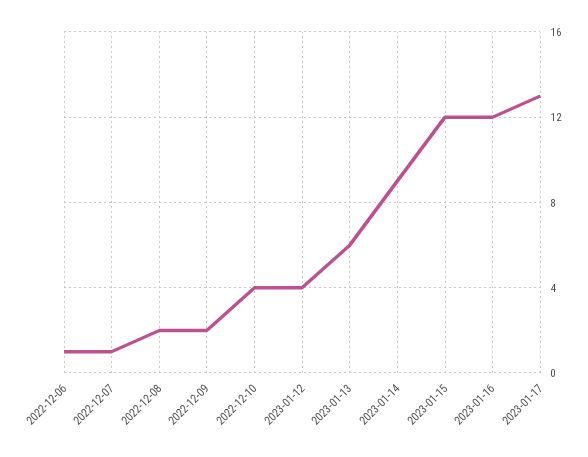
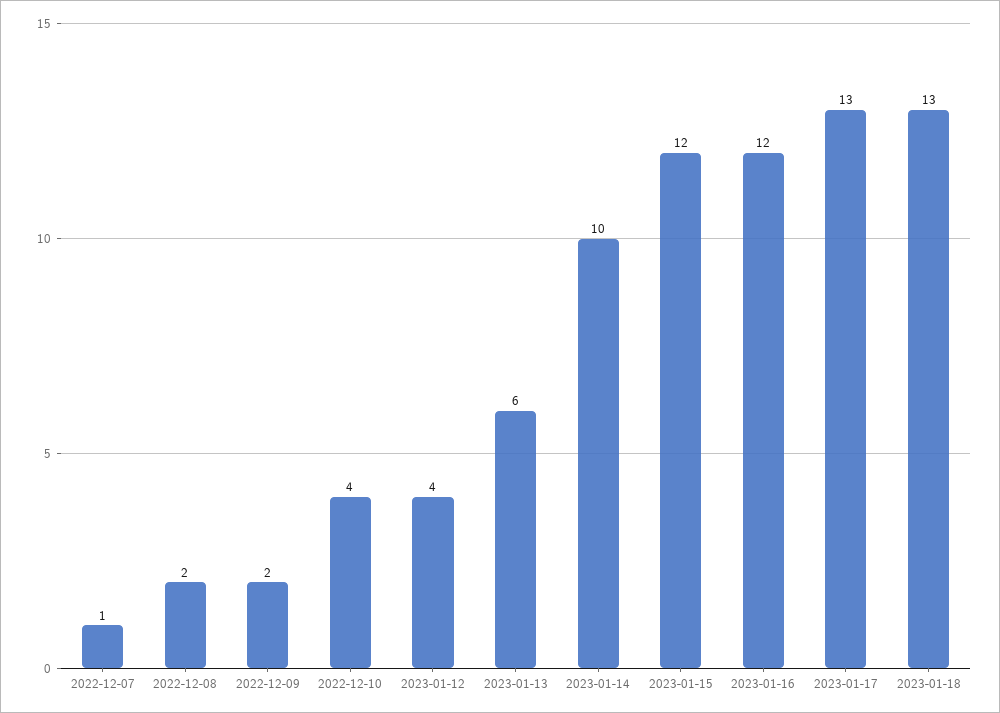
2022-12-06: 1 -> none
2023-01-14: 9 -> 10
2023-01-18: none -> 13

